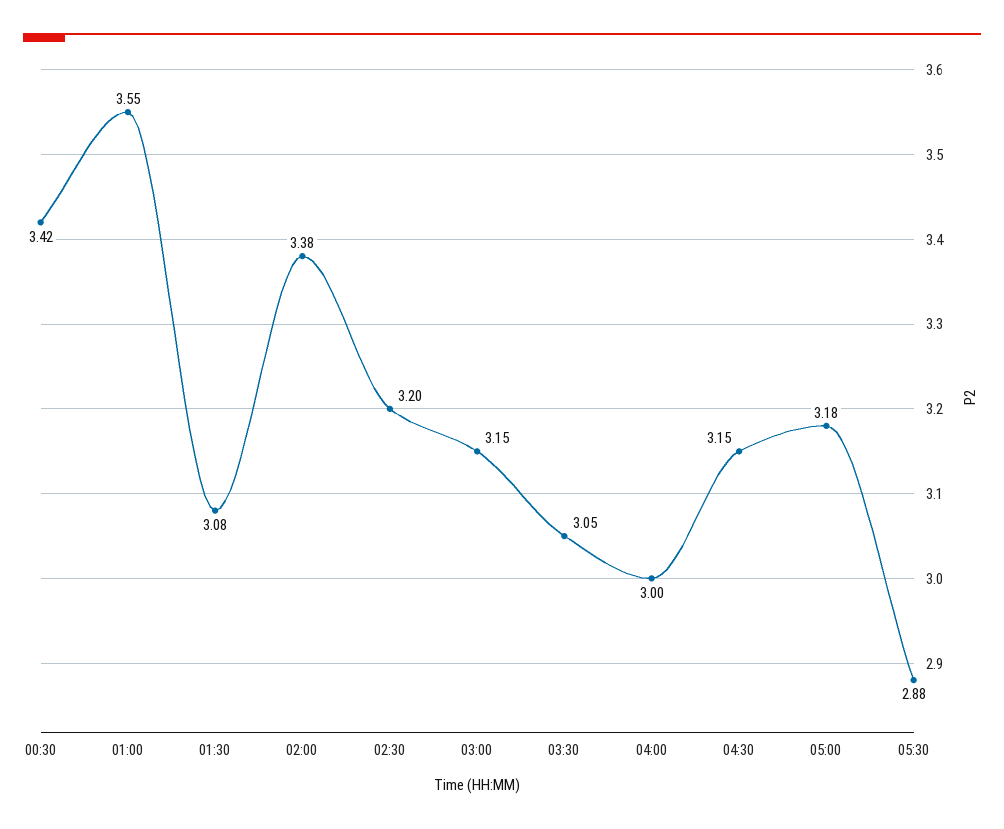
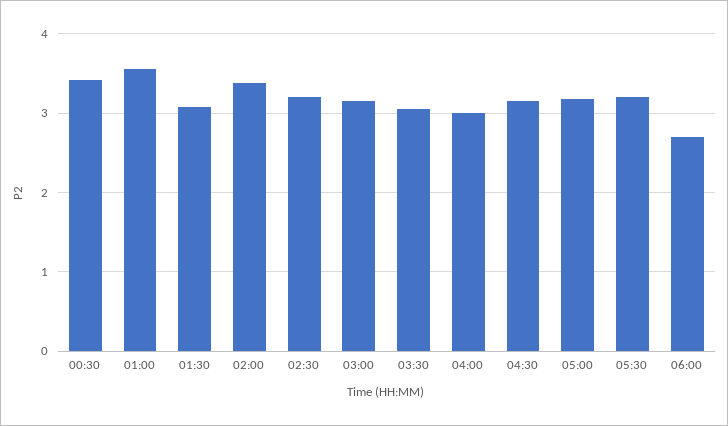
05:30: 2.88 -> 3.2
06:00: none -> 2.7

